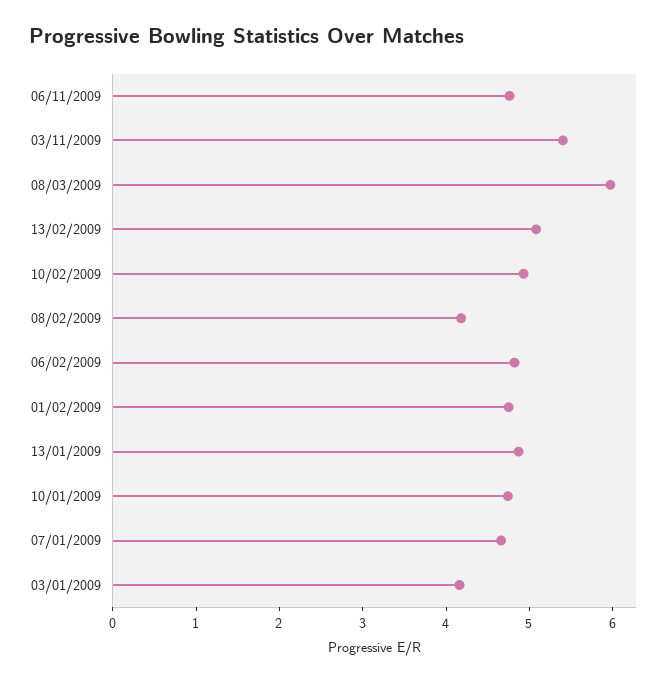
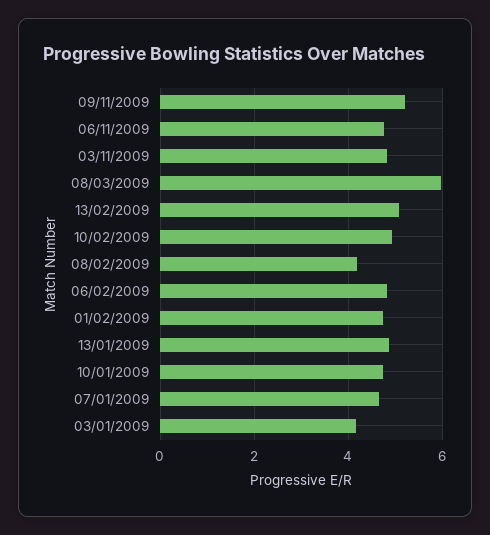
03/11/2009: 5.4 -> 4.8
09/11/2009: none -> 5.2

